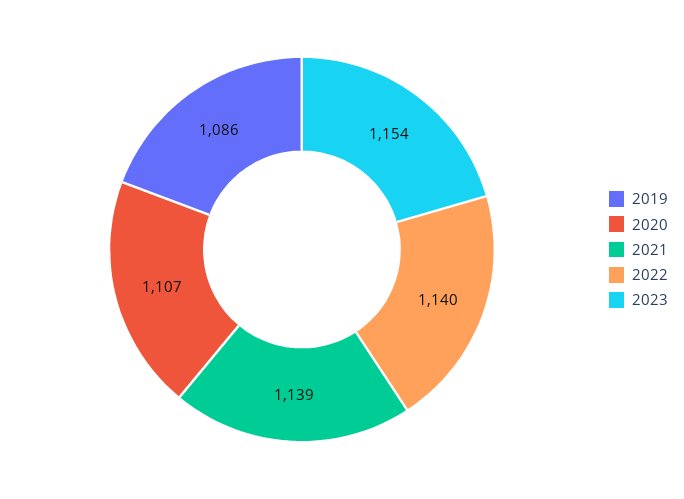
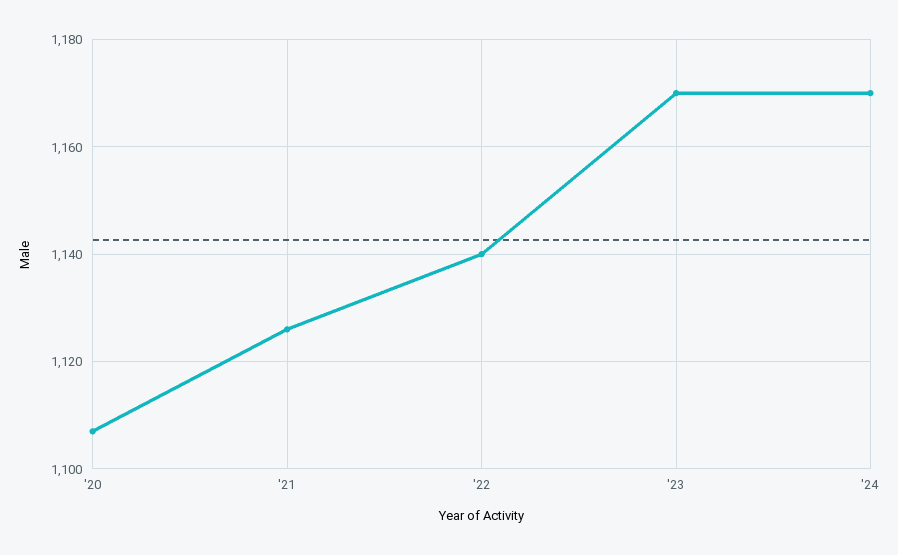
2019: 1086 -> none
2021: 1139 -> 1125
2023: 1154 -> 1170
'24: none -> 1170

